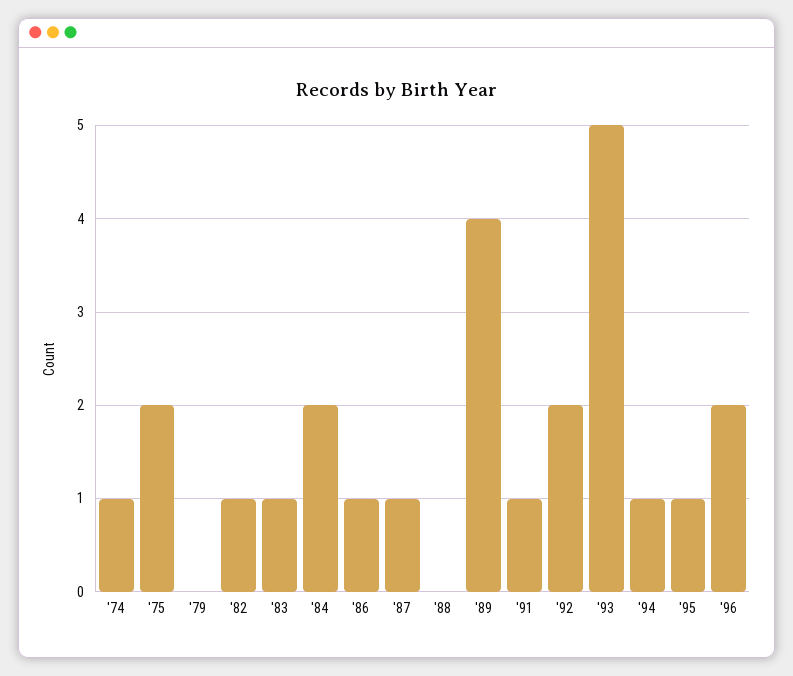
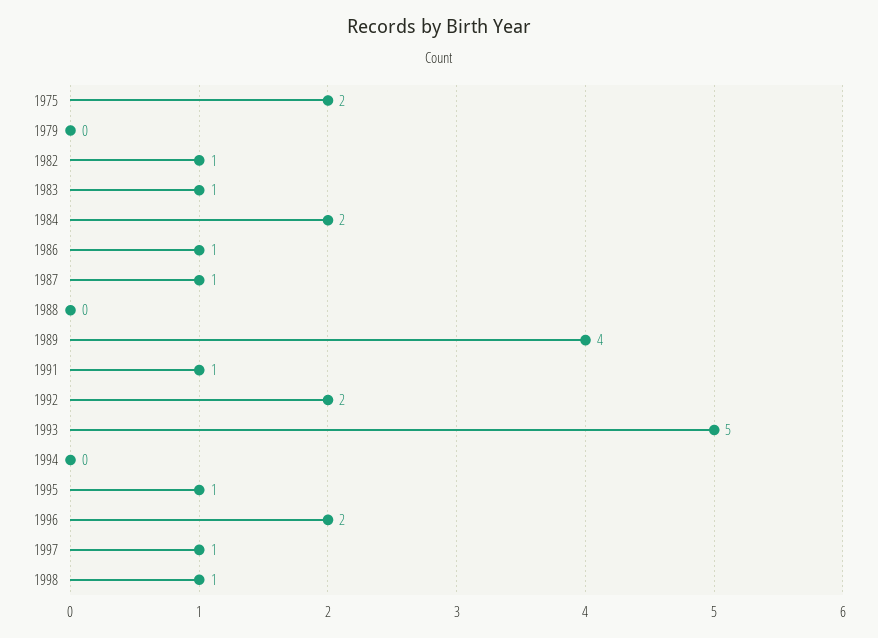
'74: 1 -> none
'94: 1 -> 0
1997: none -> 1
1998: none -> 1

